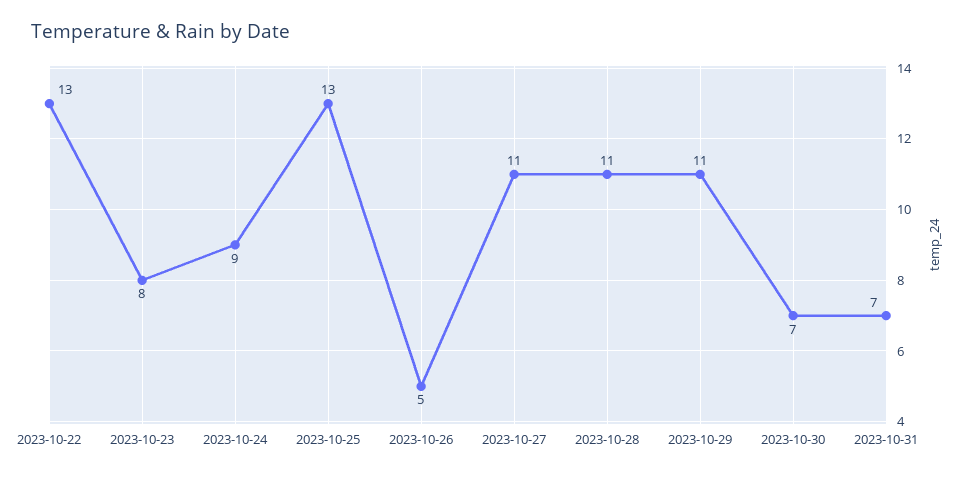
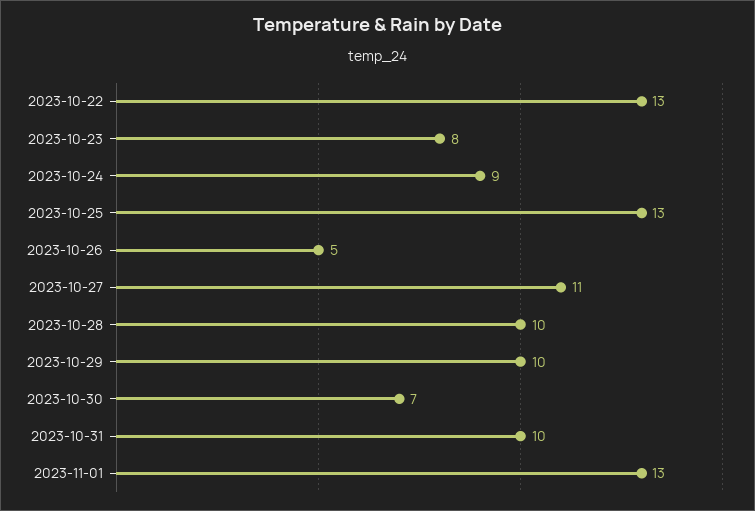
2023-10-28: 11 -> 10
2023-10-29: 11 -> 10
2023-10-31: 7 -> 10
2023-11-01: none -> 13

